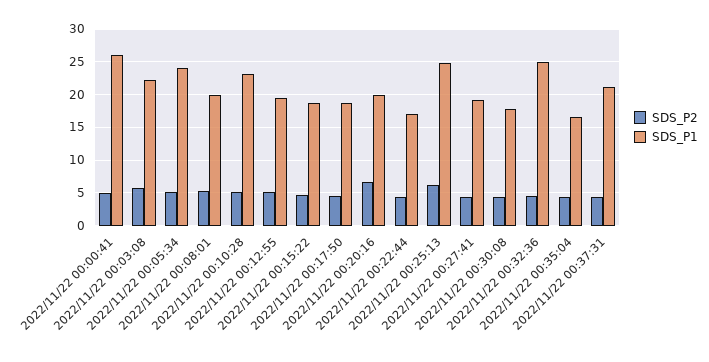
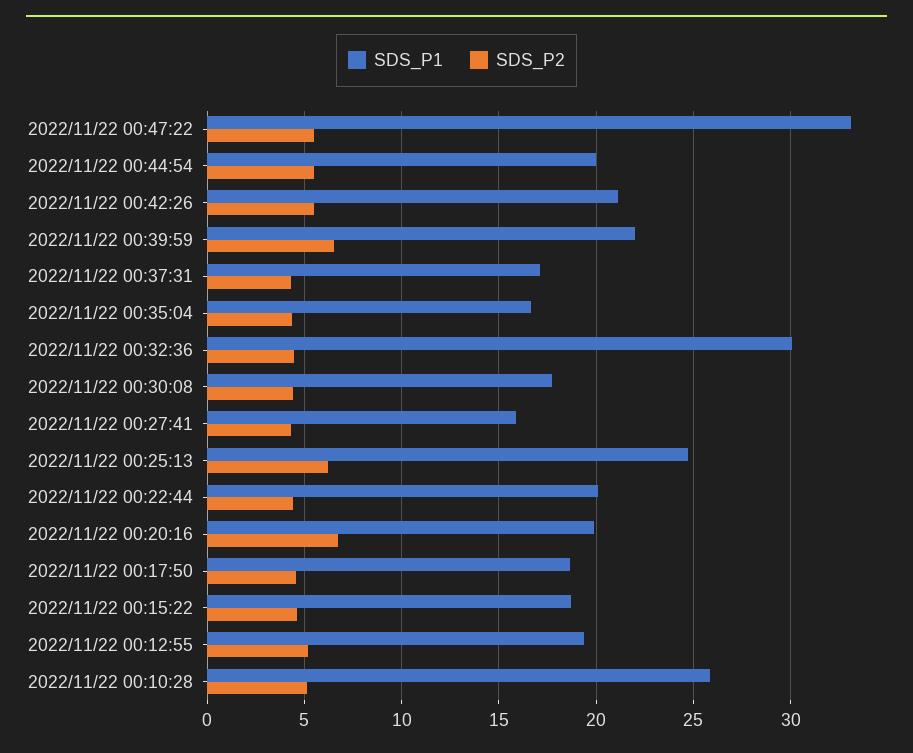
SDS_P2, 2022/11/22 00:00:41: 5 -> none
SDS_P1, 2022/11/22 00:00:41: 26 -> none
SDS_P2, 2022/11/22 00:03:08: 6 -> none
SDS_P1, 2022/11/22 00:03:08: 22 -> none
SDS_P2, 2022/11/22 00:05:34: 5 -> none
SDS_P1, 2022/11/22 00:05:34: 24 -> none
SDS_P2, 2022/11/22 00:08:01: 5 -> none
SDS_P1, 2022/11/22 00:08:01: 20 -> none
SDS_P1, 2022/11/22 00:10:28: 23 -> 26
SDS_P1, 2022/11/22 00:22:44: 17 -> 20
SDS_P1, 2022/11/22 00:27:41: 19 -> 16
SDS_P1, 2022/11/22 00:32:36: 25 -> 30
SDS_P1, 2022/11/22 00:37:31: 21 -> 17
SDS_P1, 2022/11/22 00:47:22: none -> 33
SDS_P2, 2022/11/22 00:47:22: none -> 5.5
SDS_P1, 2022/11/22 00:44:54: none -> 20
SDS_P2, 2022/11/22 00:44:54: none -> 5.5
SDS_P1, 2022/11/22 00:42:26: none -> 21
SDS_P2, 2022/11/22 00:42:26: none -> 5.5
SDS_P1, 2022/11/22 00:39:59: none -> 22
SDS_P2, 2022/11/22 00:39:59: none -> 6.5

